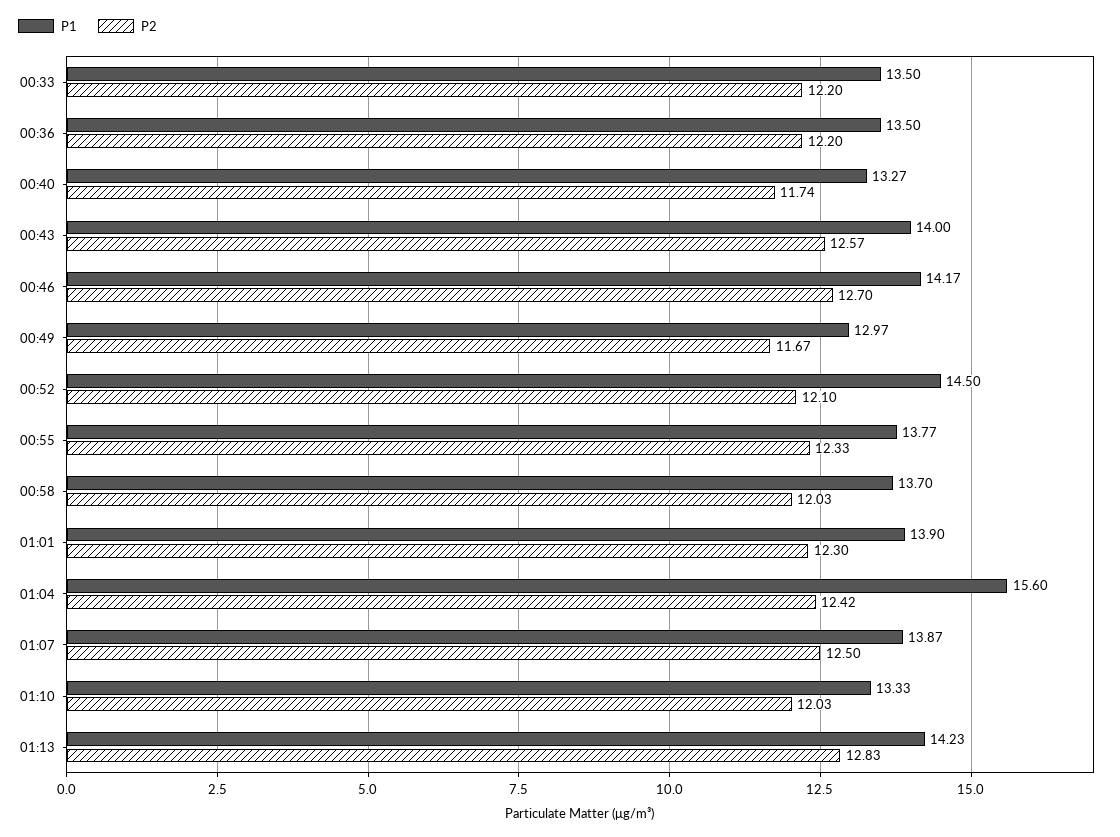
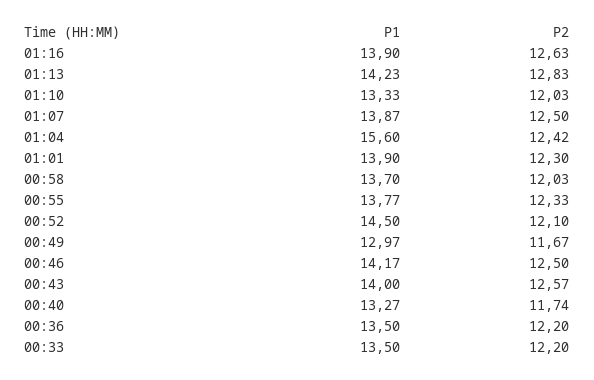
P2, 00:46: 12.7 -> 12.5
P1, 01:16: none -> 13.9
P2, 01:16: none -> 12.63

